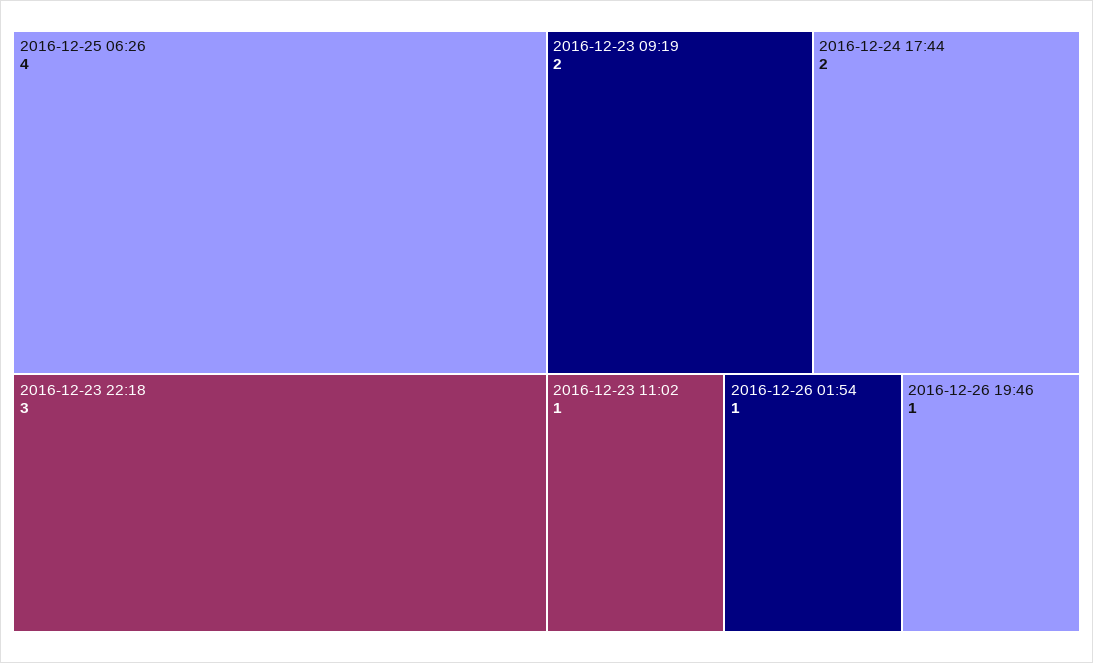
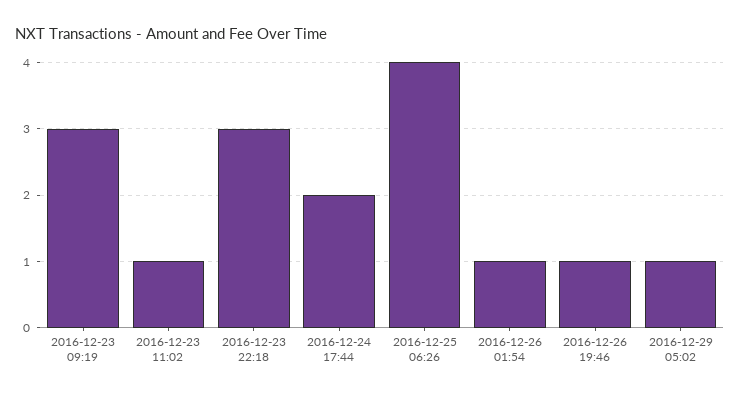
2016-12-23 09:19: 2 -> 3
2016-12-29 05:02: none -> 1

